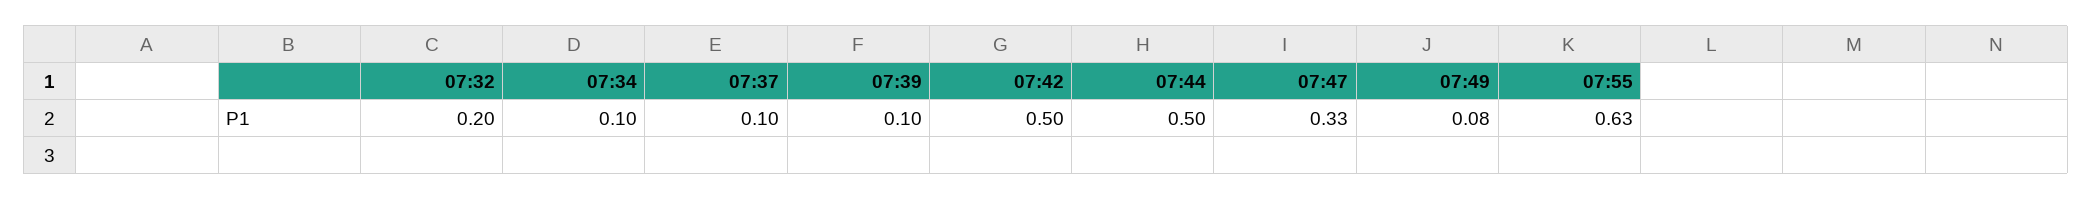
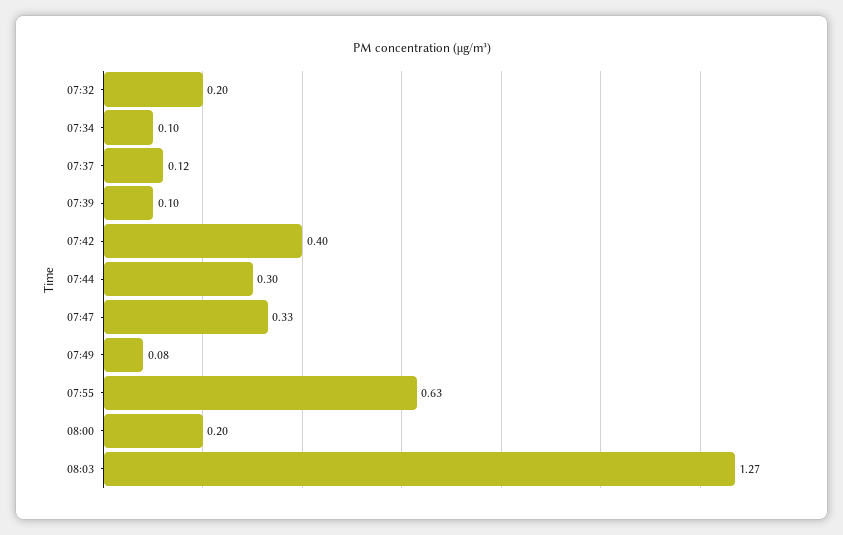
07:37: 0.1 -> 0.12
07:42: 0.5 -> 0.4
07:44: 0.5 -> 0.3
08:00: none -> 0.2
08:03: none -> 1.27

